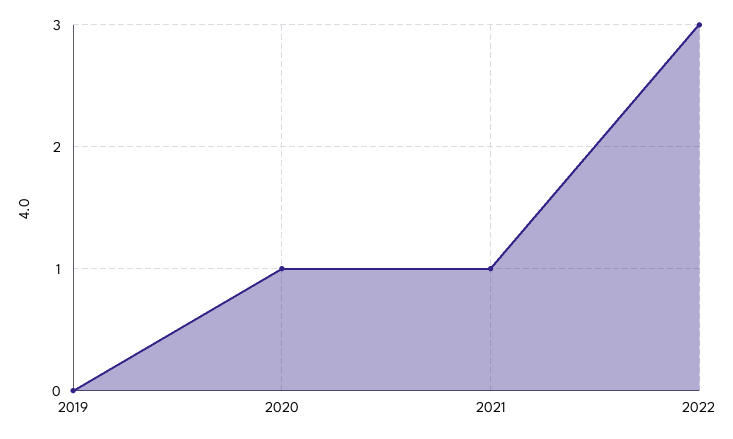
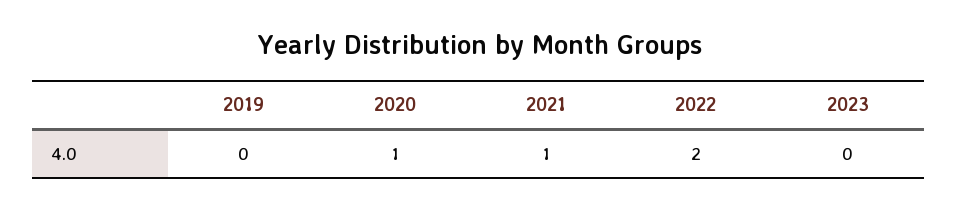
2022: 3 -> 2
2023: none -> 0

